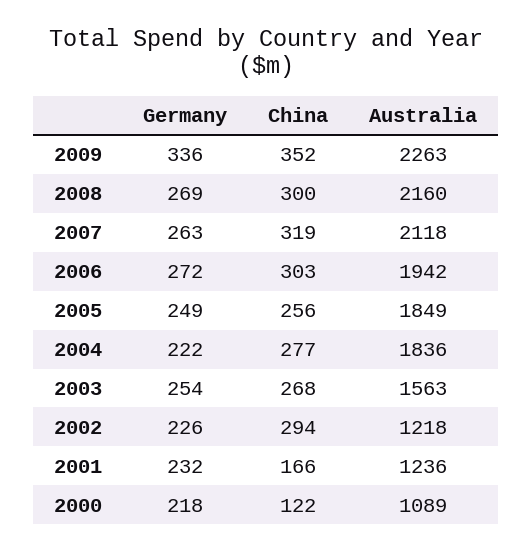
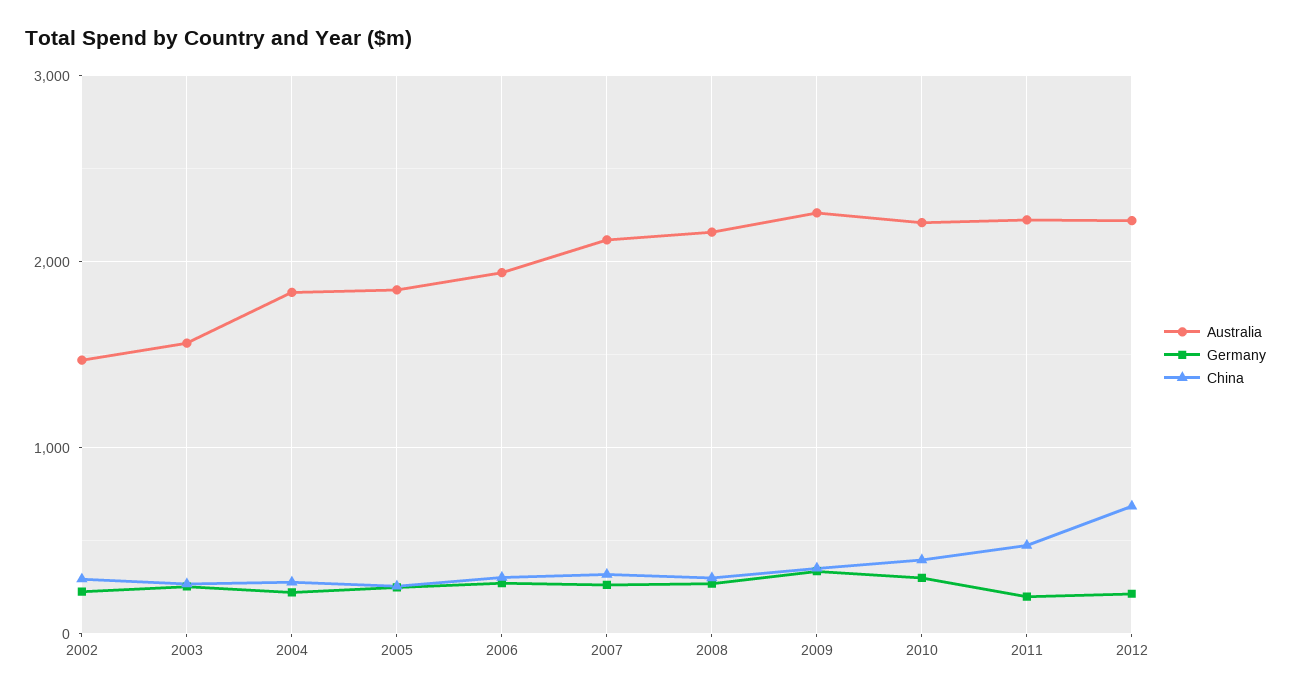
Australia, 2002: 1218 -> 1500
Germany, 2001: 232 -> none
China, 2001: 166 -> none
Australia, 2001: 1236 -> none
Germany, 2000: 218 -> none
China, 2000: 122 -> none
Australia, 2000: 1089 -> none
Australia, 2010: none -> 2200
Germany, 2010: none -> 300
China, 2010: none -> 400
Australia, 2011: none -> 2200
Germany, 2011: none -> 200
China, 2011: none -> 500
Australia, 2012: none -> 2200
Germany, 2012: none -> 200
China, 2012: none -> 700

